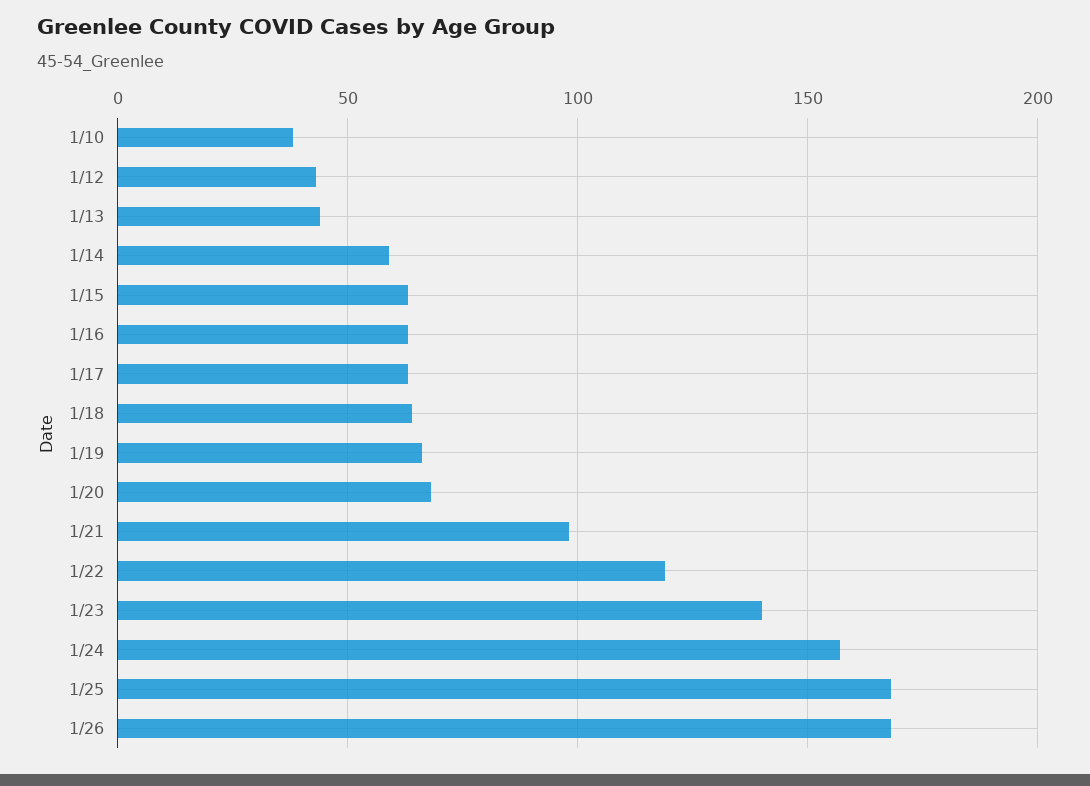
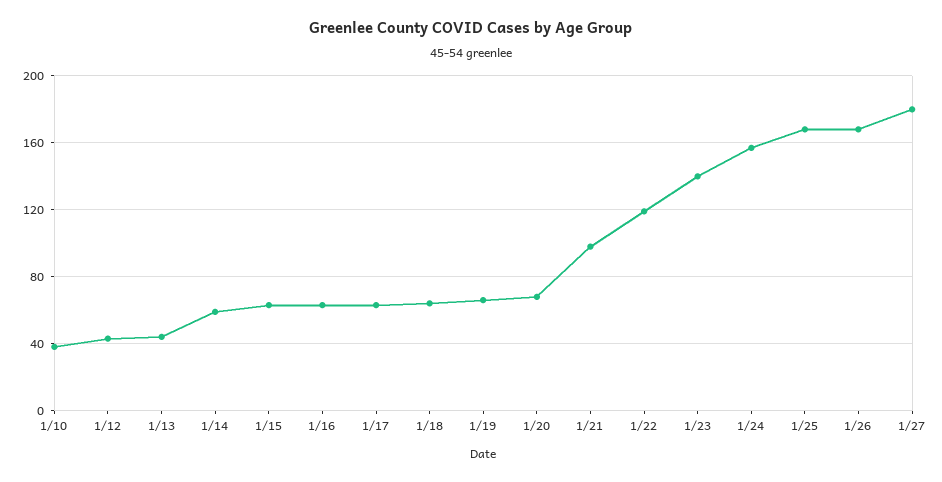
1/27: none -> 180

